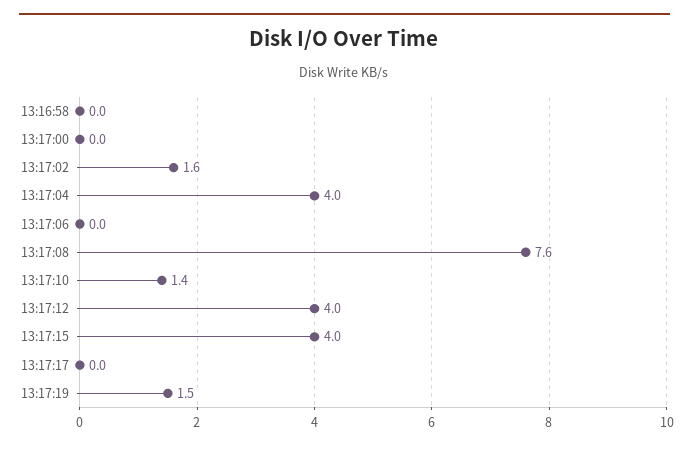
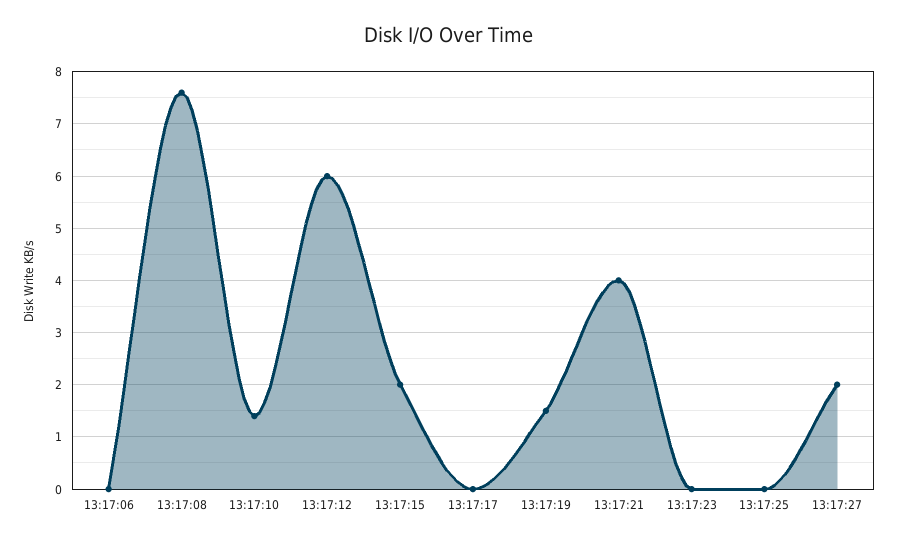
13:16:58: 0 -> none
13:17:00: 0 -> none
13:17:02: 1.6 -> none
13:17:04: 4 -> none
13:17:12: 4 -> 6
13:17:15: 4 -> 2
13:17:21: none -> 4
13:17:23: none -> 0
13:17:25: none -> 0
13:17:27: none -> 2

